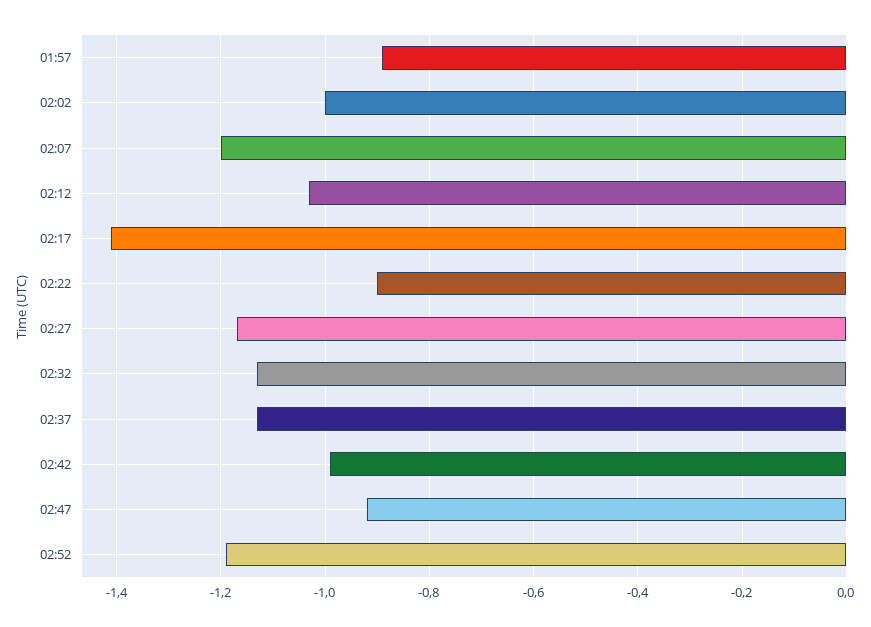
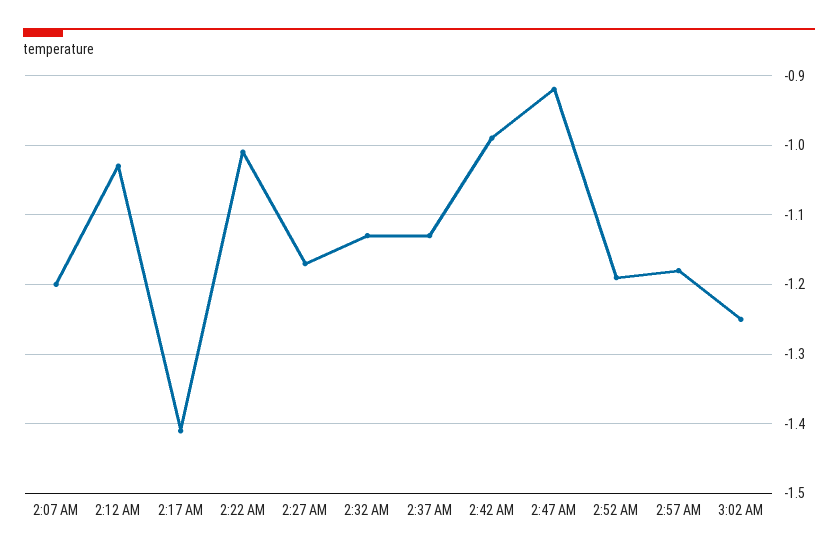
01:57: -0.9 -> none
02:02: -1 -> none
02:22: -0.9 -> -1.01
2:57 AM: none -> -1.18
3:02 AM: none -> -1.25

